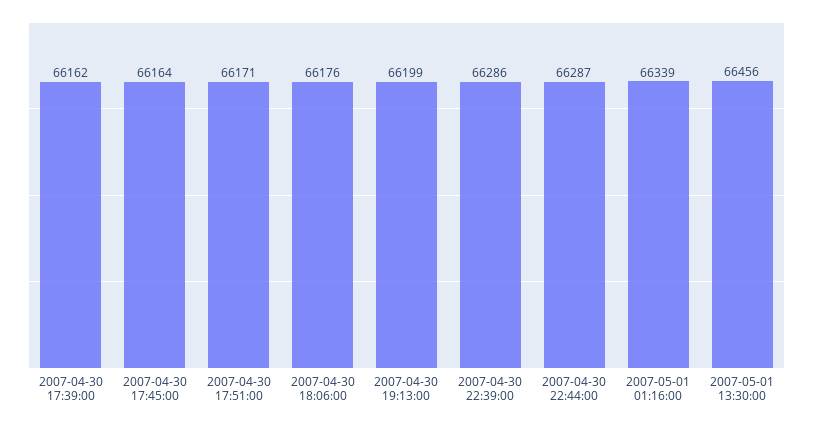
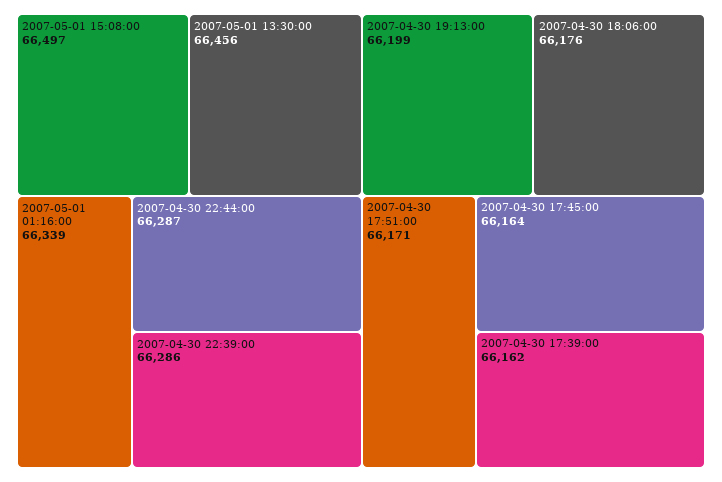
2007-05-01 15:08:00: none -> 66497

